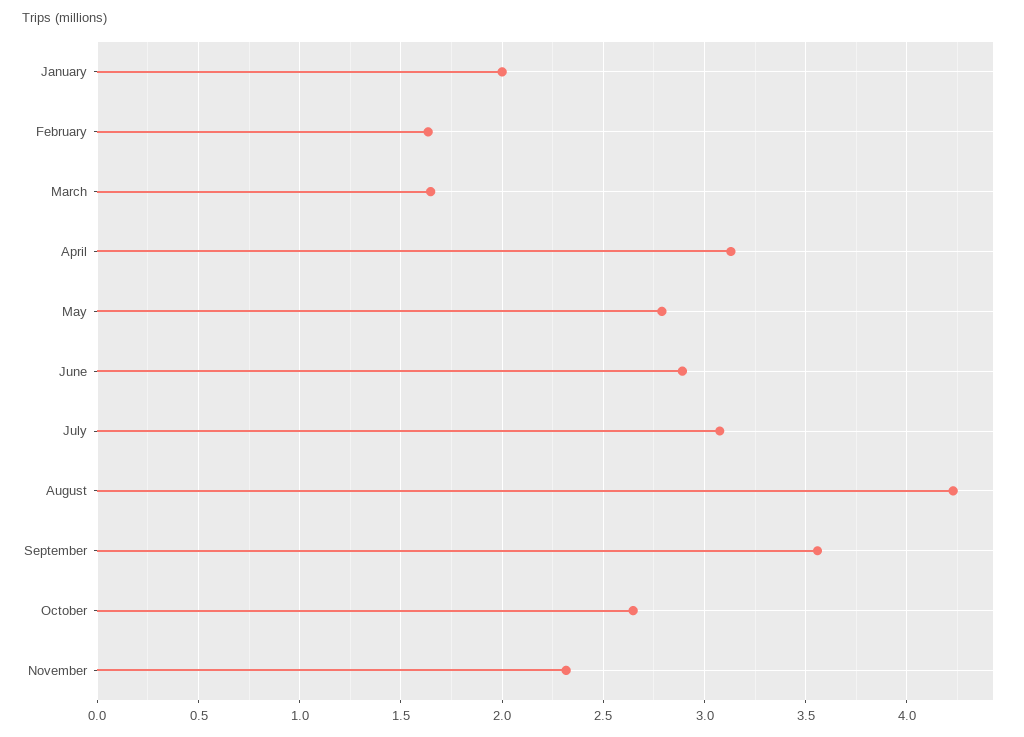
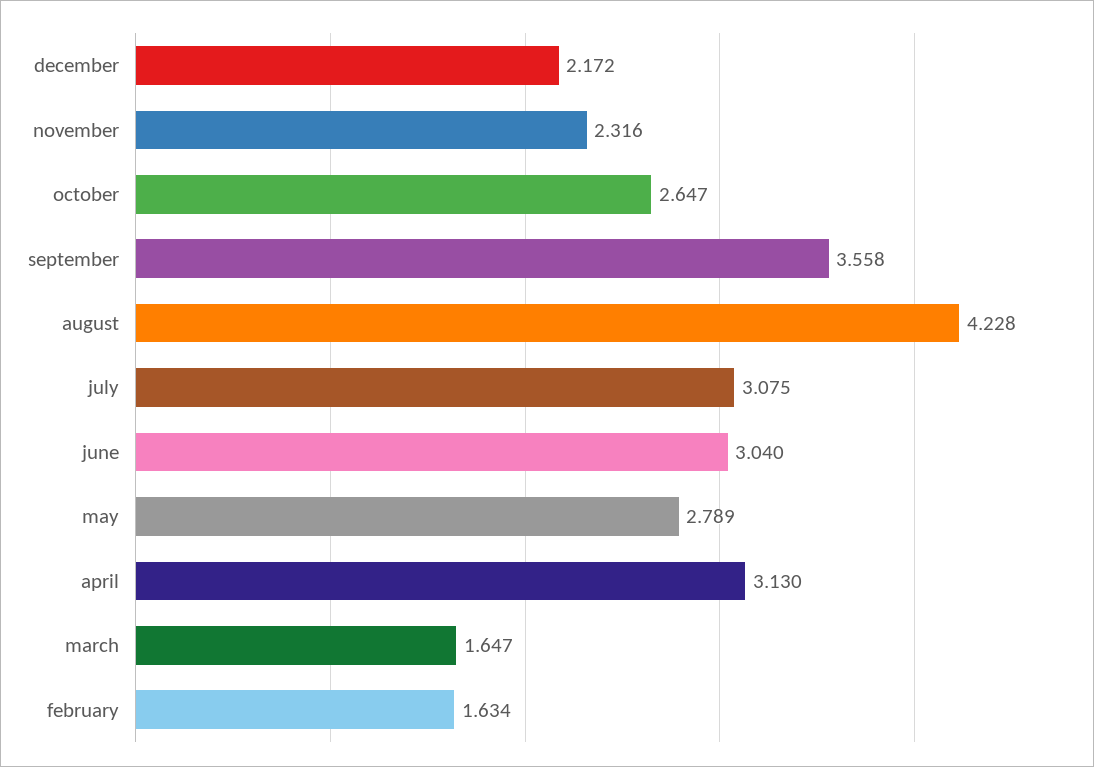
January: 2 -> none
June: 2.9 -> 3.04
december: none -> 2.172

